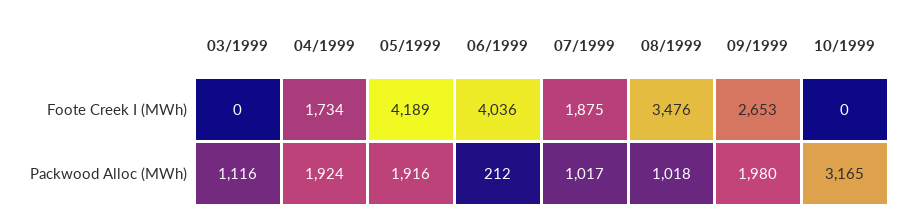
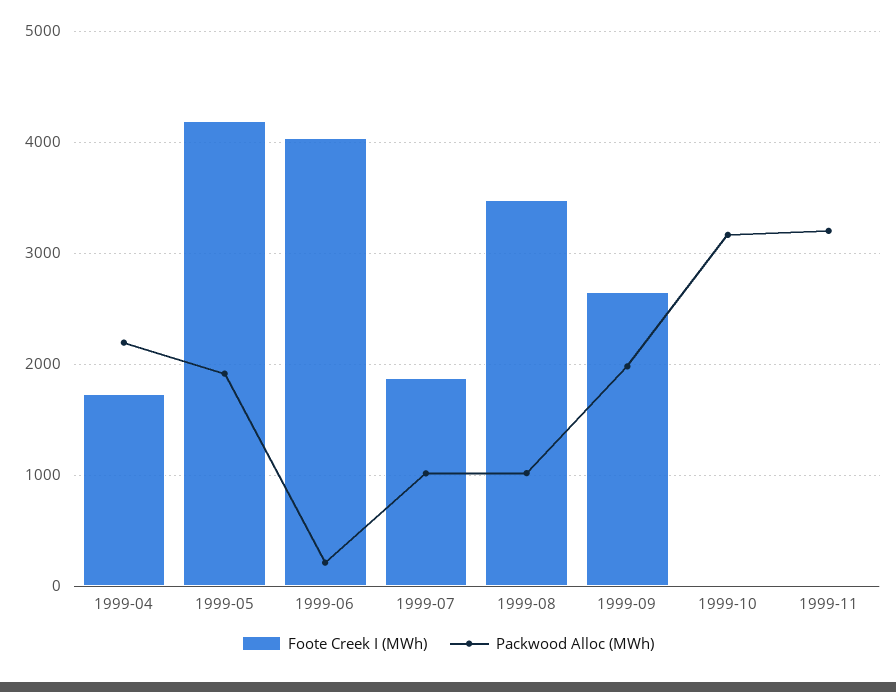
Foote Creek I (MWh), 03/1999: 0 -> none
Packwood Alloc (MWh), 03/1999: 1116 -> none
Packwood Alloc (MWh), 04/1999: 1924 -> 2200
Foote Creek I (MWh), 1999-11: none -> 0
Packwood Alloc (MWh), 1999-11: none -> 3200

